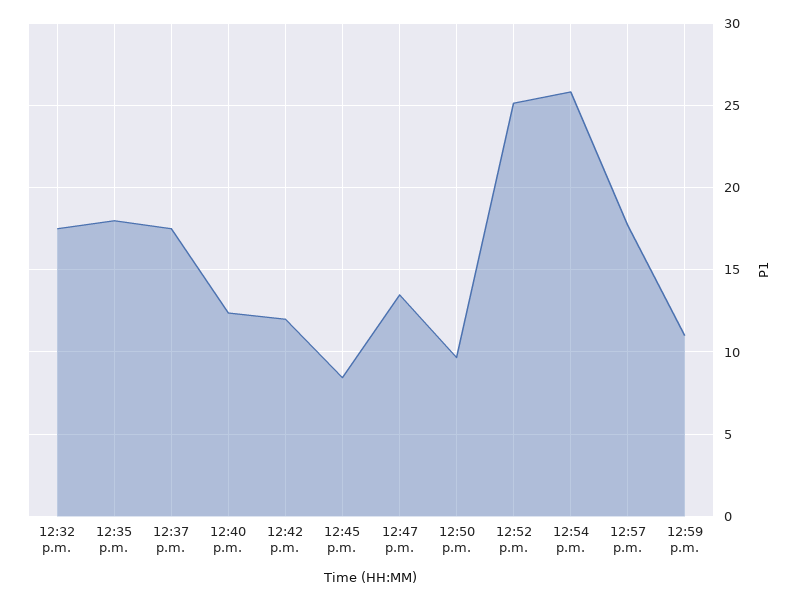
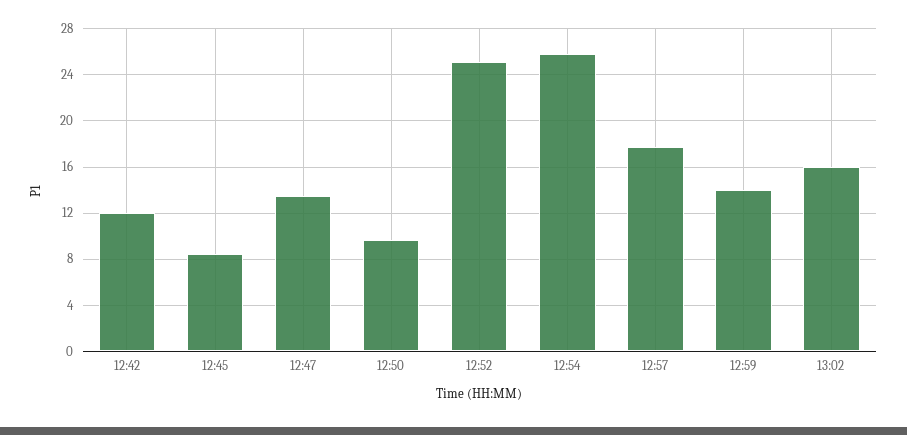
12:32 p.m.: 17.5 -> none
12:35 p.m.: 18 -> none
12:37 p.m.: 17.5 -> none
12:40 p.m.: 12.5 -> none
12:59 p.m.: 11 -> 14
13:02: none -> 16

